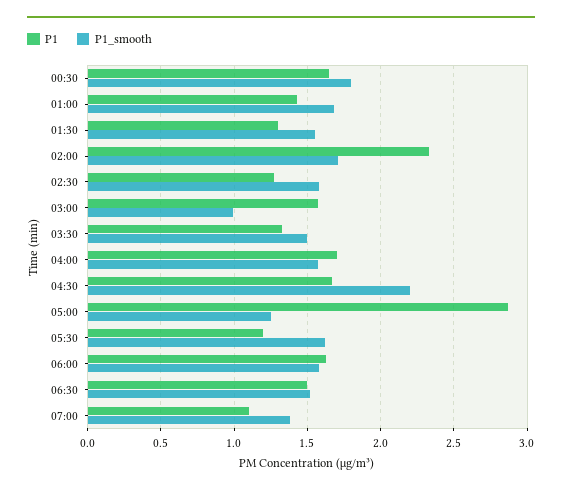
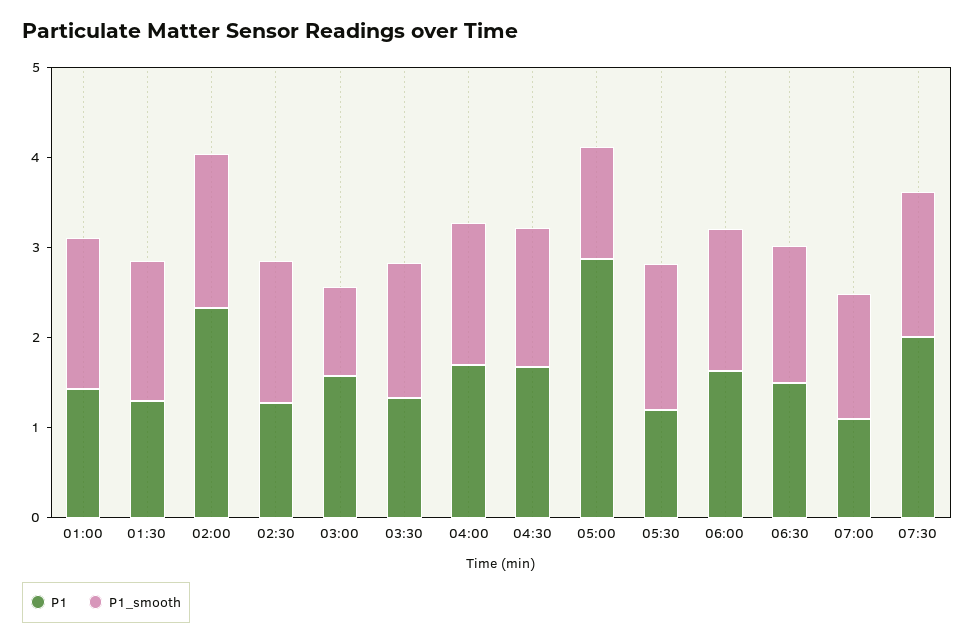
P1, 00:30: 1.65 -> none
P1_smooth, 00:30: 1.8 -> none
P1_smooth, 04:30: 2.2 -> 1.6
P1, 07:30: none -> 2
P1_smooth, 07:30: none -> 1.6

